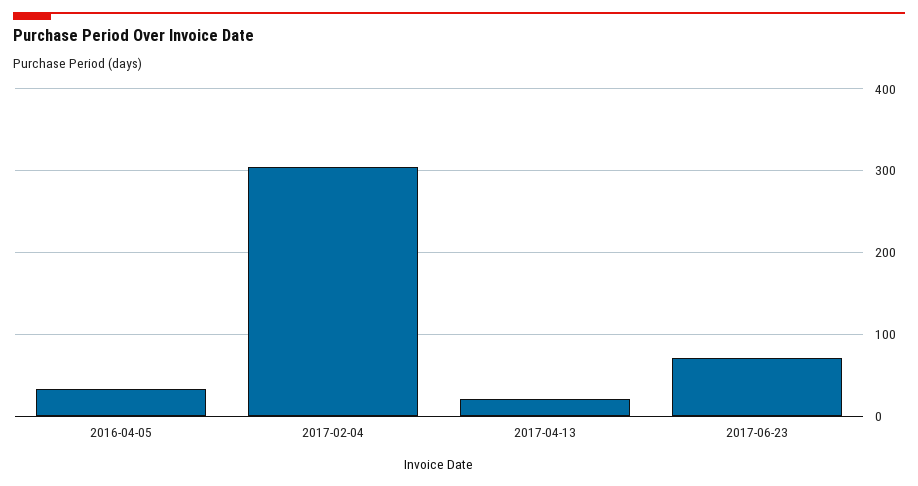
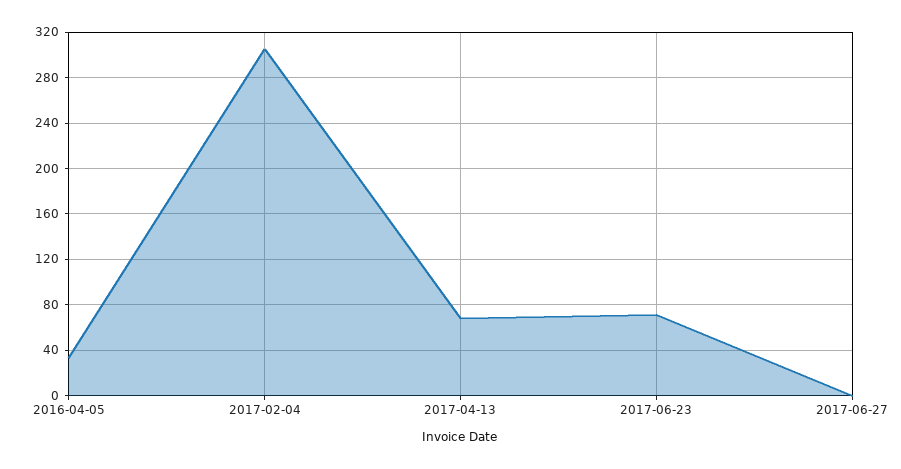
2017-04-13: 20 -> 70
2017-06-27: none -> 0

